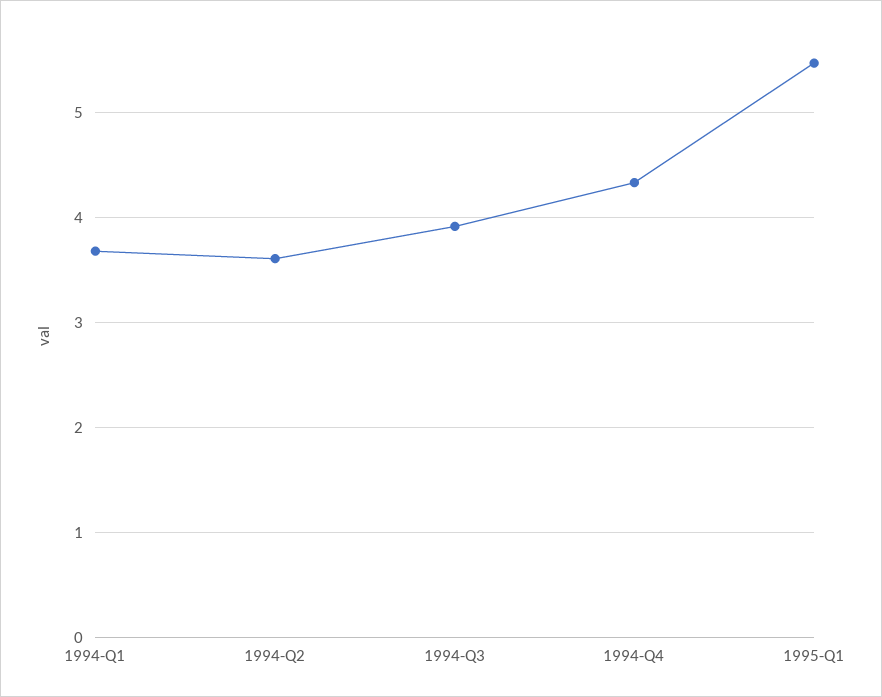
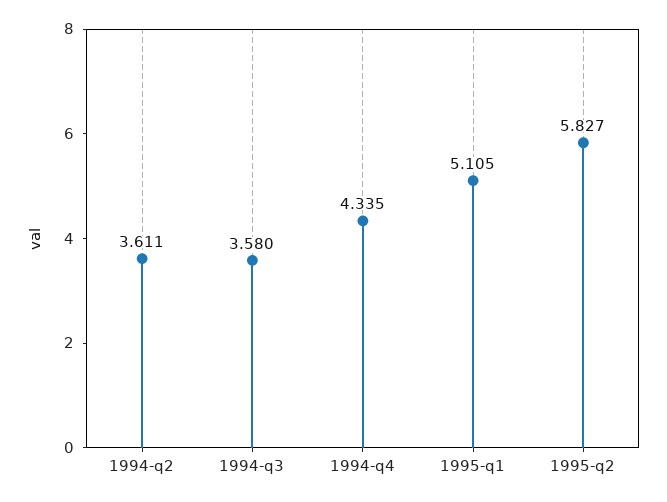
1994-Q1: 3.7 -> none
1994-Q3: 3.9 -> 3.58
1995-Q1: 5.5 -> 5.105
1995-q2: none -> 5.827

